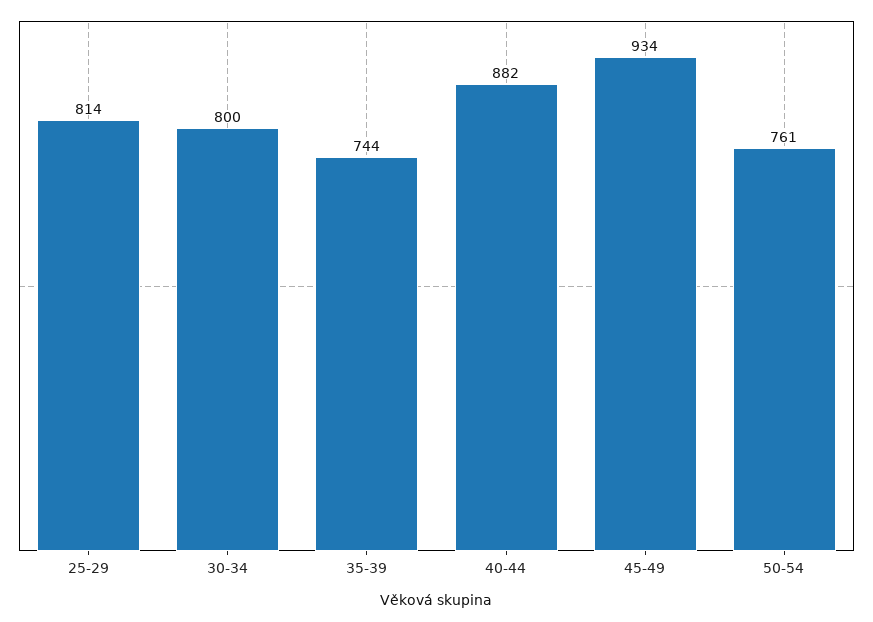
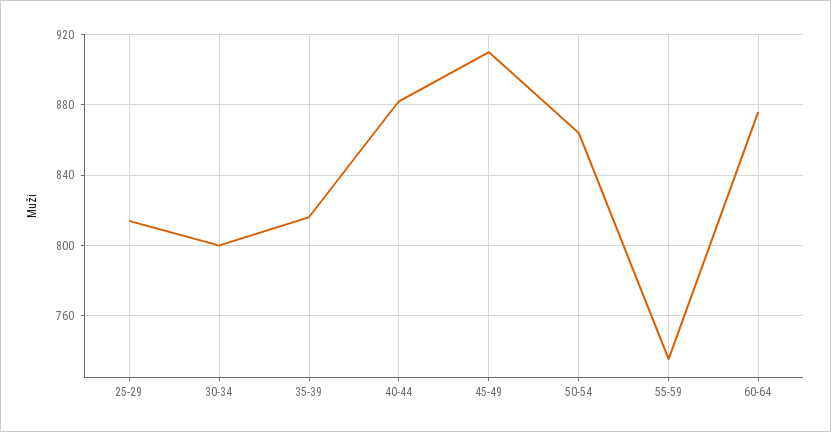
35-39: 744 -> 815
45-49: 934 -> 910
50-54: 761 -> 865
55-59: none -> 735
60-64: none -> 875

